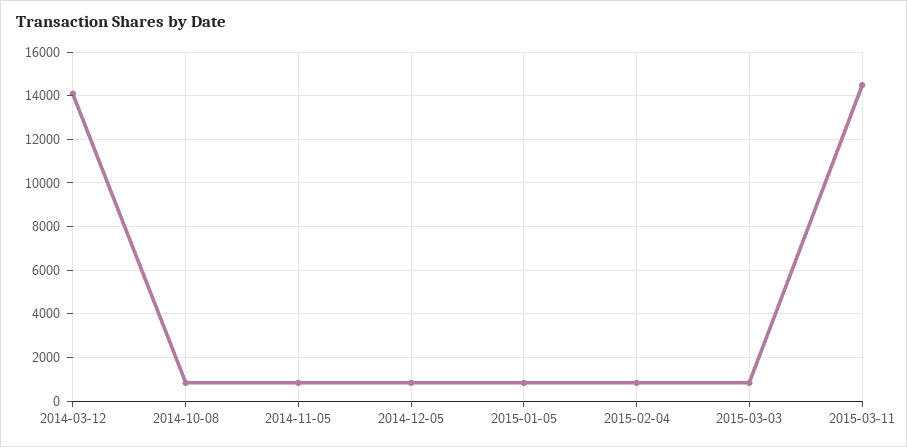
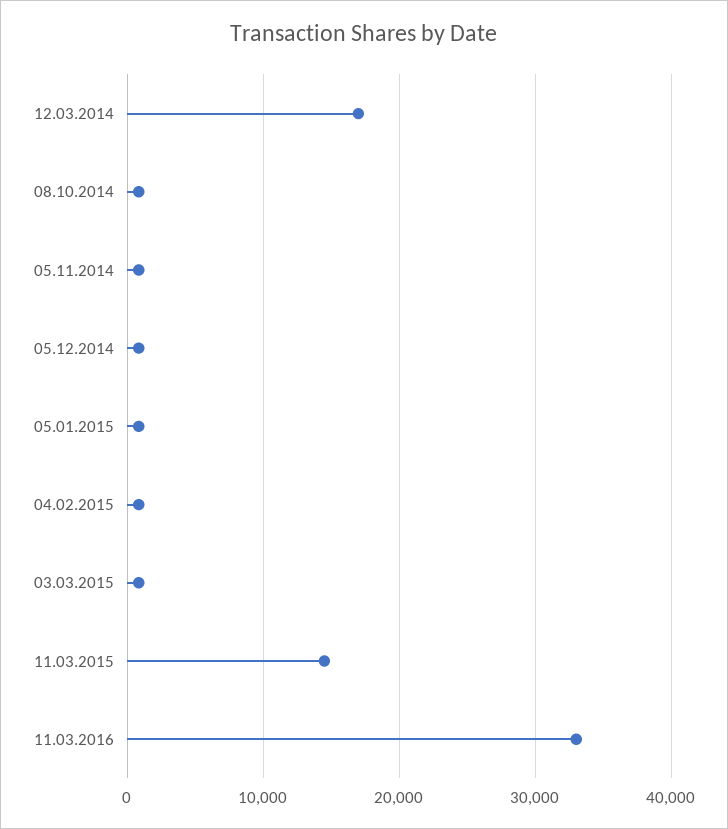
2014-03-12: 14000 -> 17000
11.03.2016: none -> 33000

